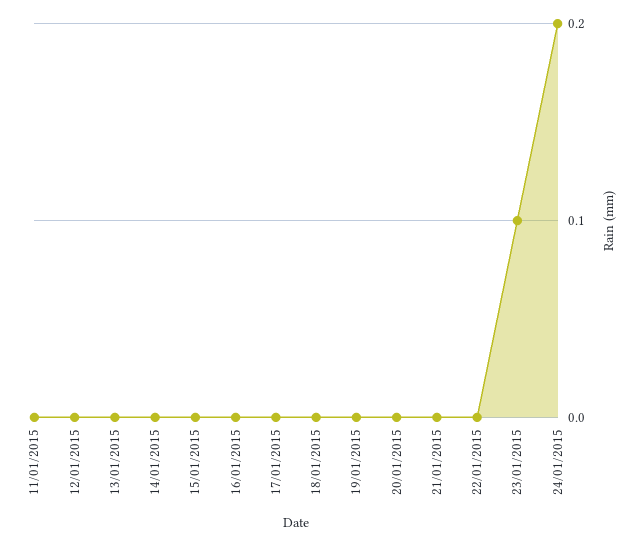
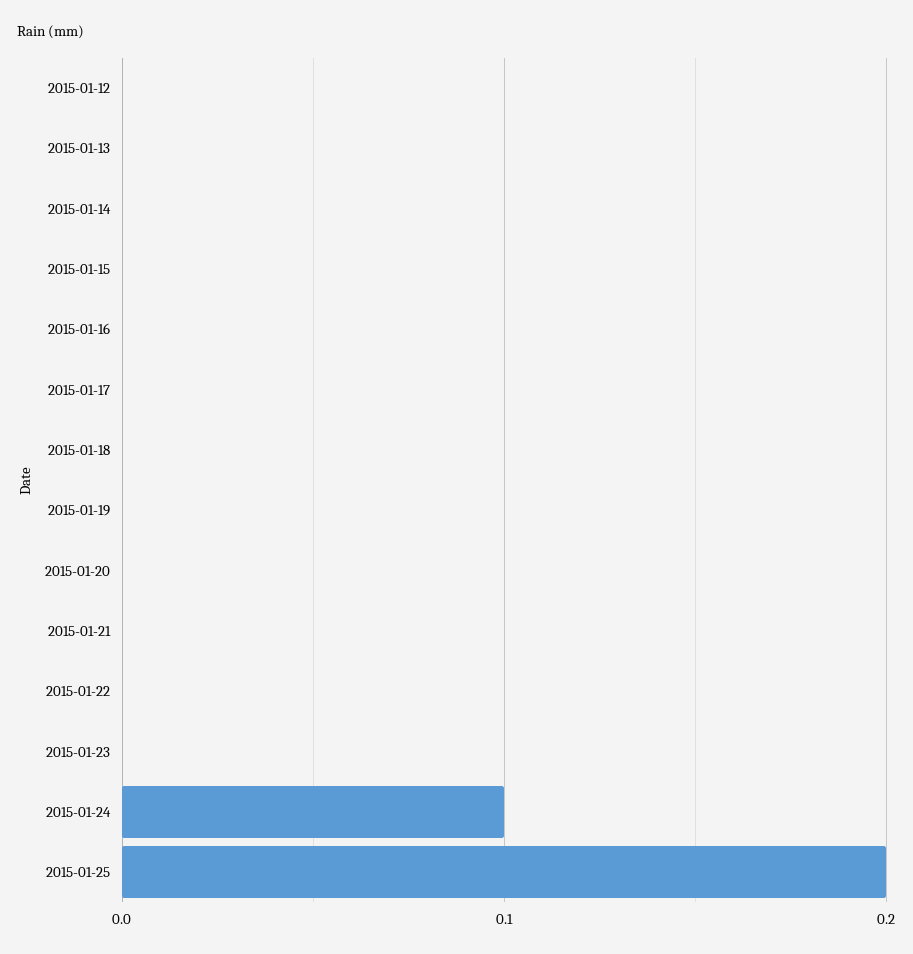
11/01/2015: 0 -> none
23/01/2015: 0.1 -> 0
24/01/2015: 0.2 -> 0.1
2015-01-25: none -> 0.2

